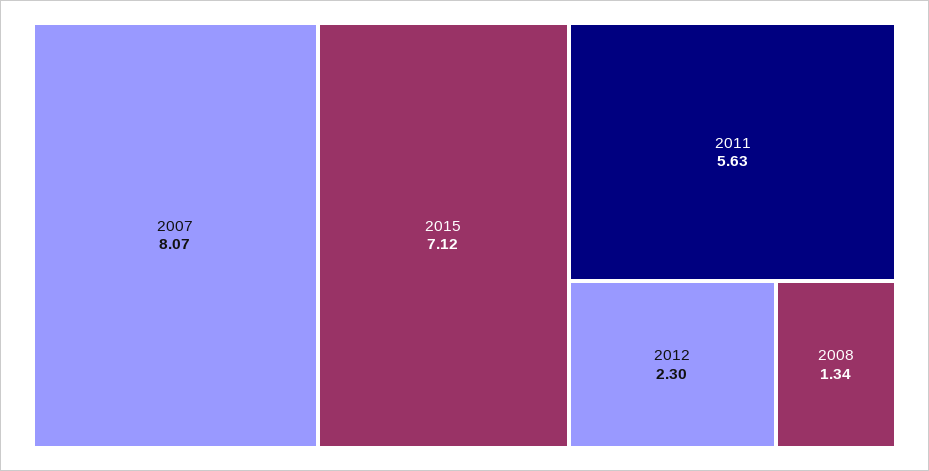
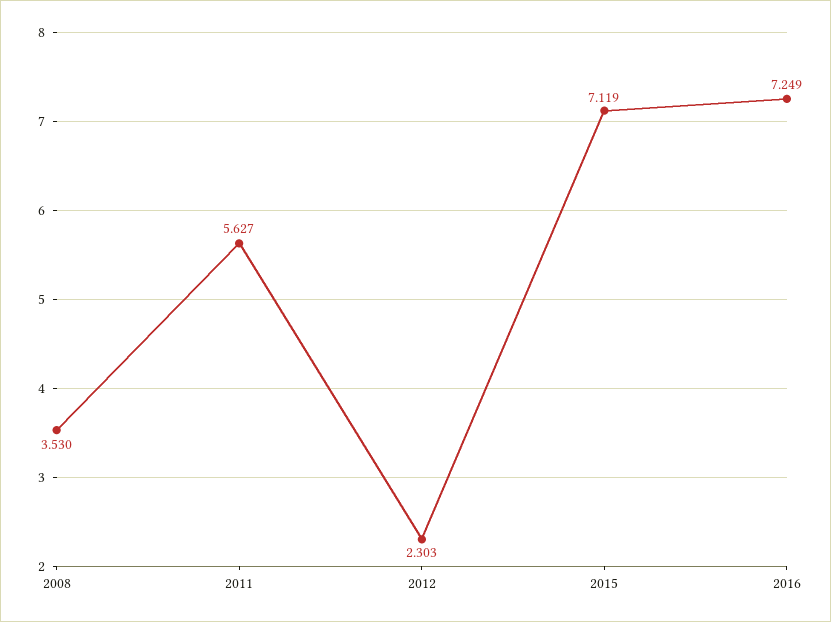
2007: 8.07 -> none
2008: 1.34 -> 3.53
2016: none -> 7.249

